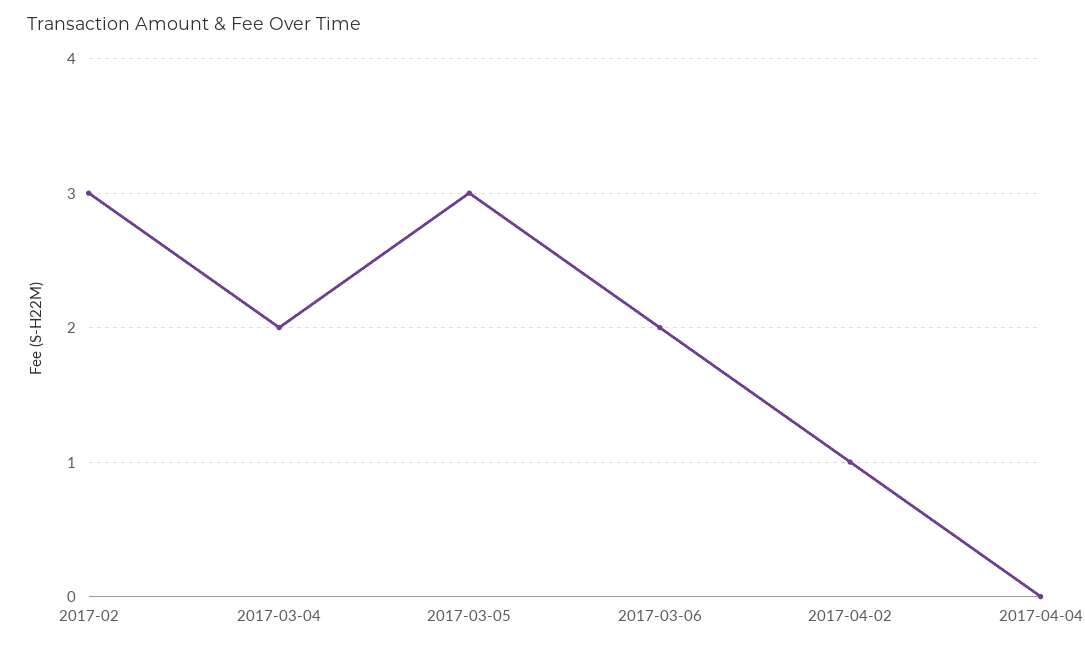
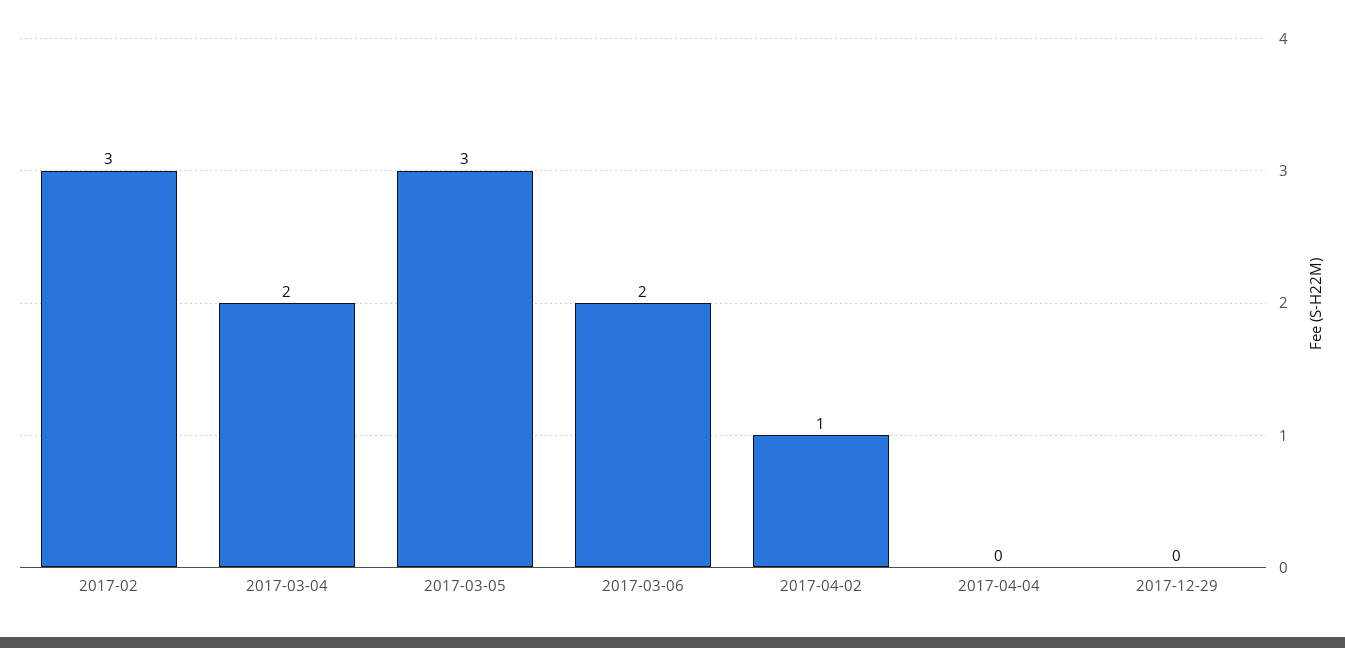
2017-12-29: none -> 0

